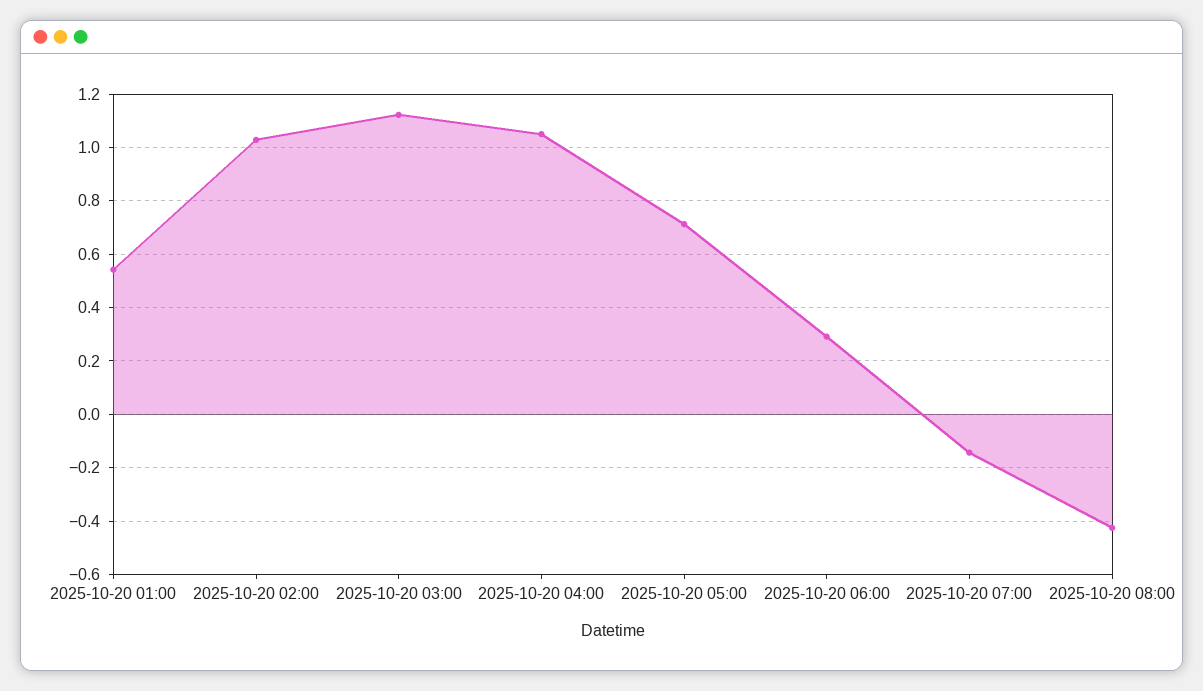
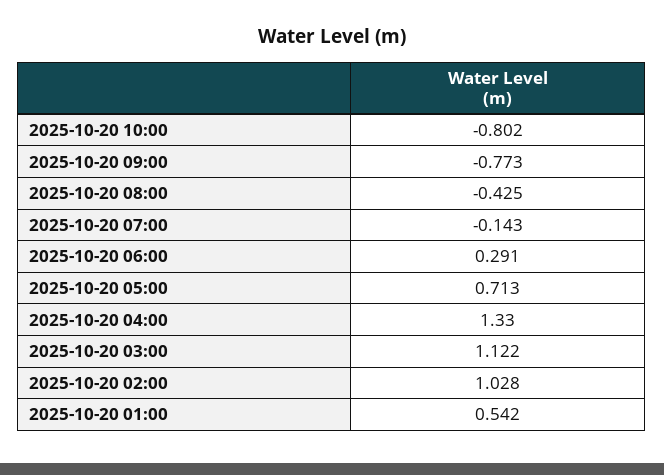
2025-10-20 04:00: 1.05 -> 1.33
2025-10-20 10:00: none -> -0.802
2025-10-20 09:00: none -> -0.773

